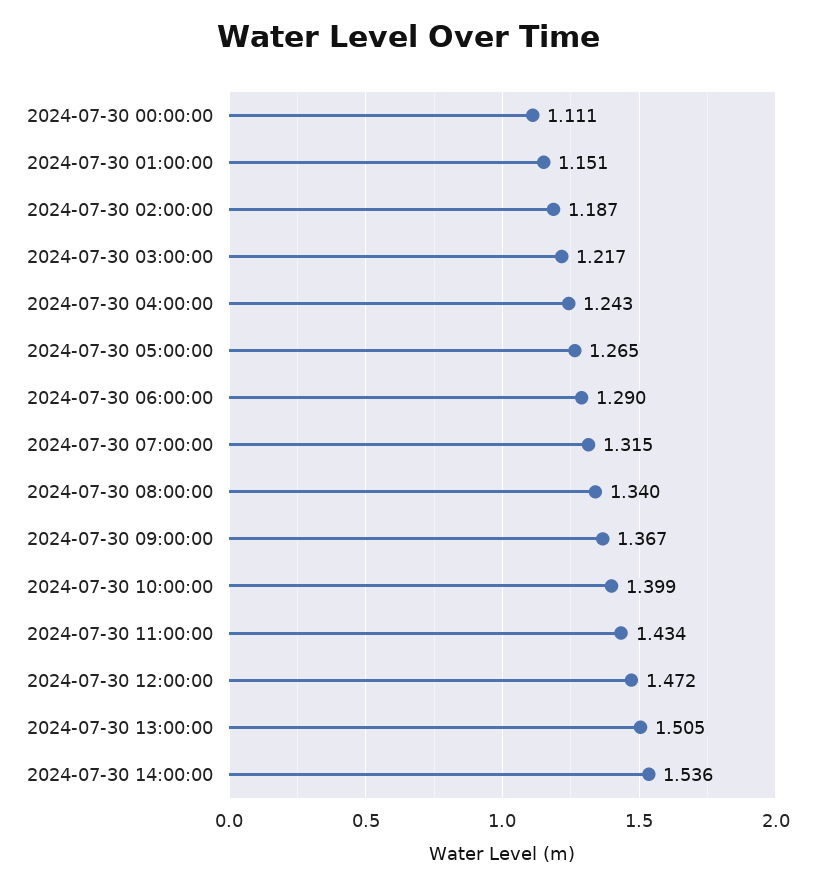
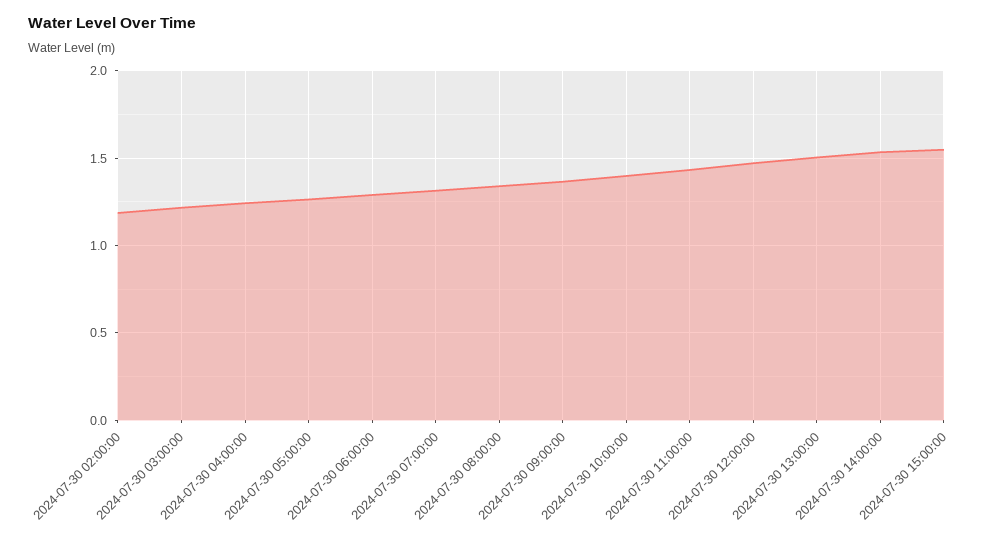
2024-07-30 00:00:00: 1.111 -> none
2024-07-30 01:00:00: 1.151 -> none
2024-07-30 15:00:00: none -> 1.55

